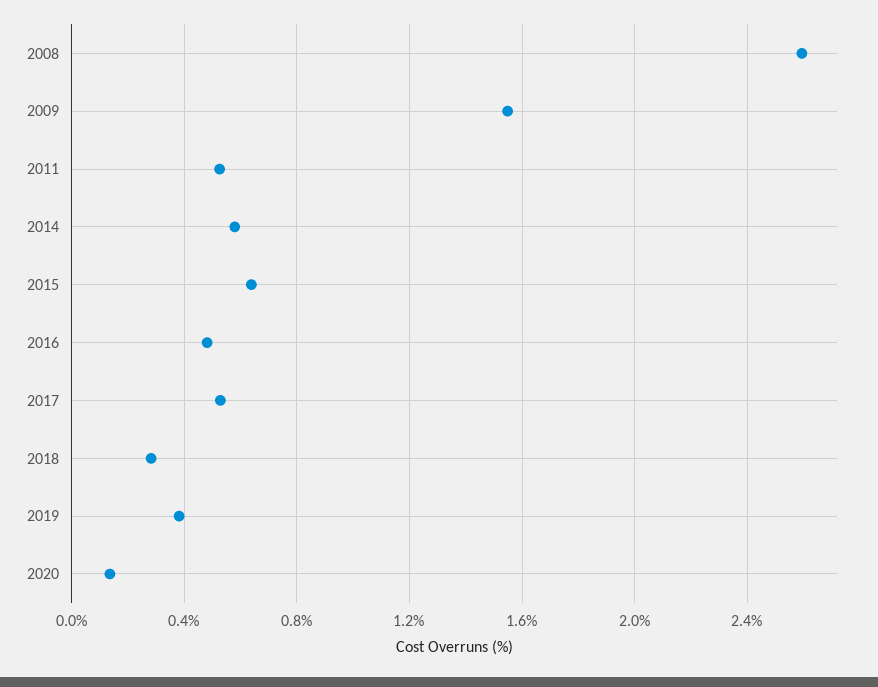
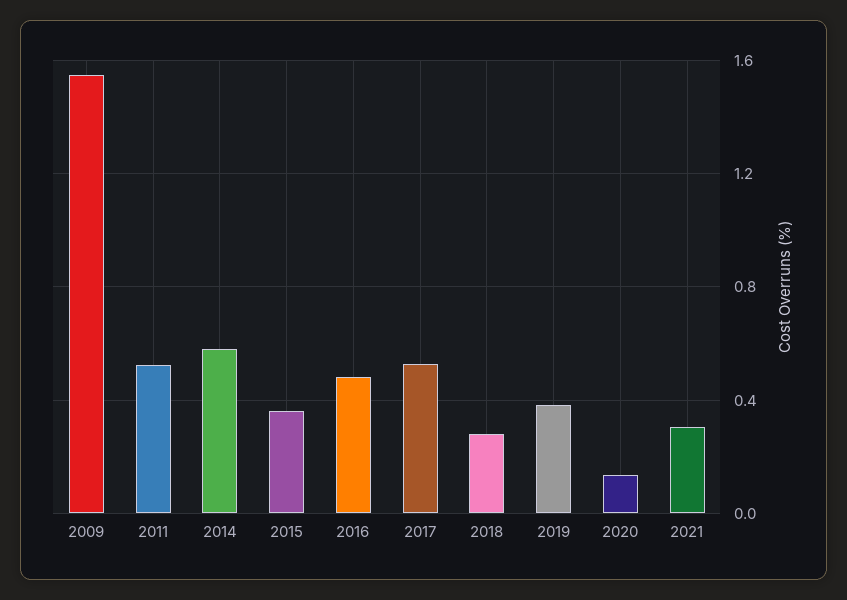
2008: 2.6 -> none
2015: 0.65 -> 0.35
2021: none -> 0.3

